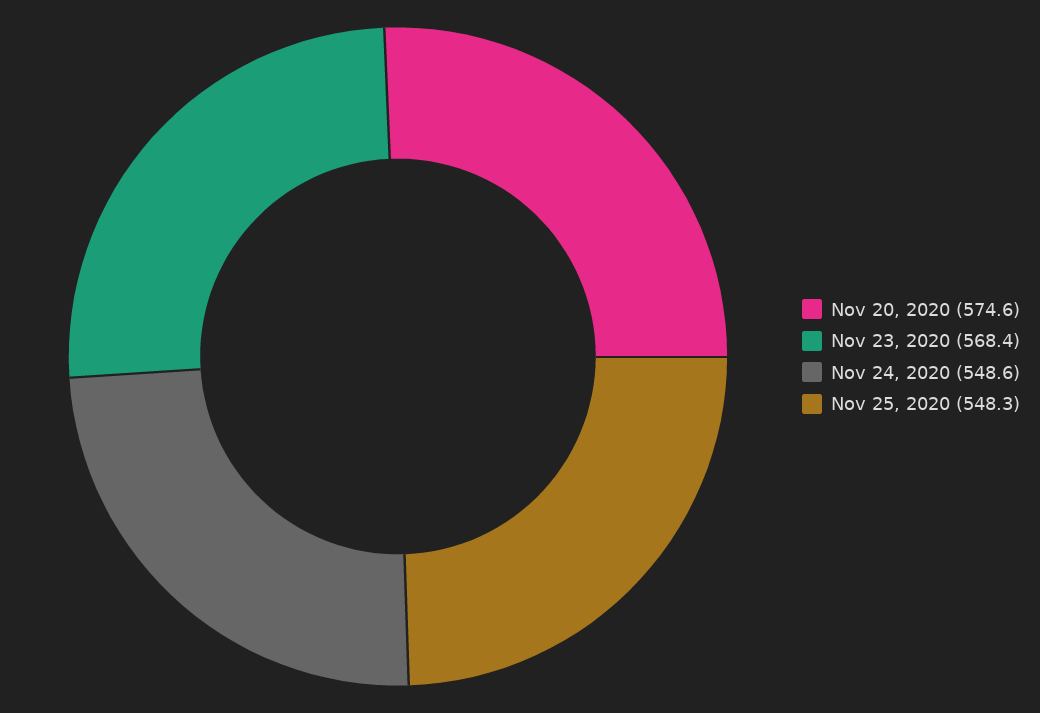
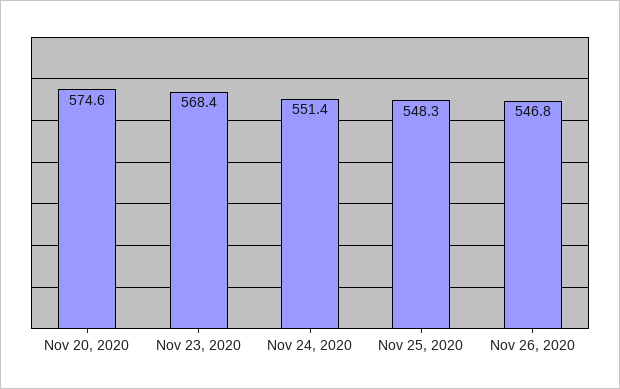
Nov 24, 2020: 548.6 -> 551.4
Nov 26, 2020: none -> 546.8

